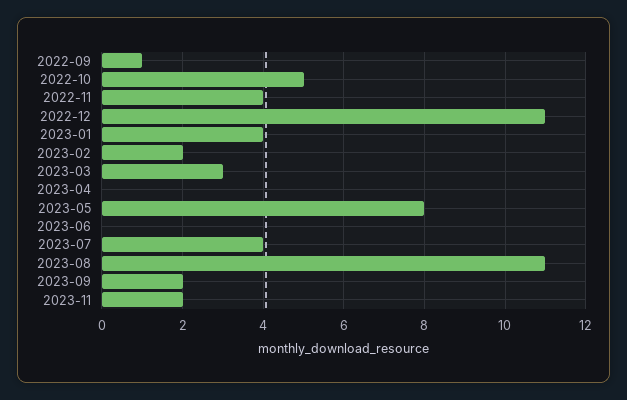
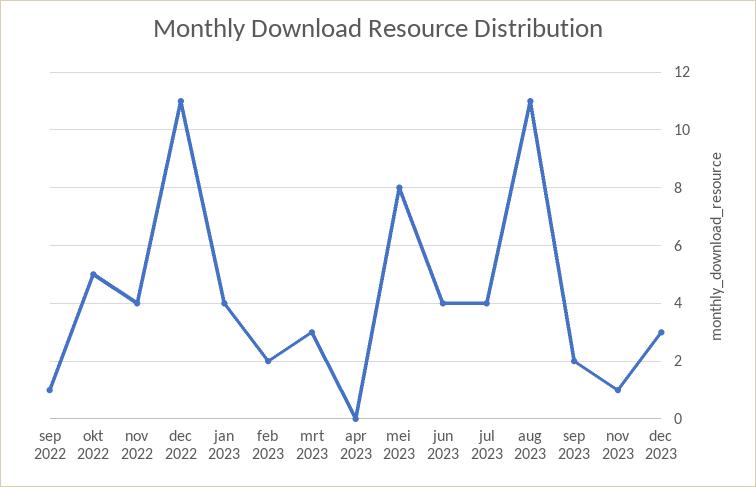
2023-06: 0 -> 4
2023-11: 2 -> 1
dec 2023: none -> 3

